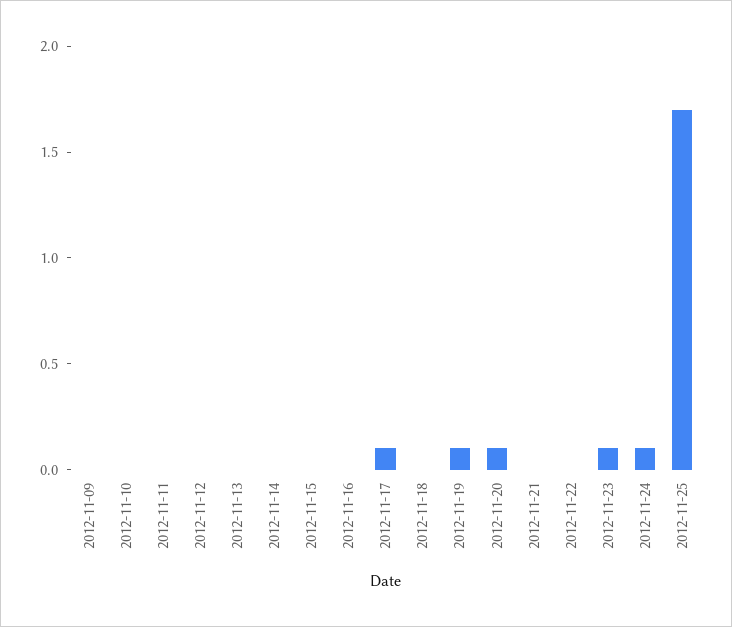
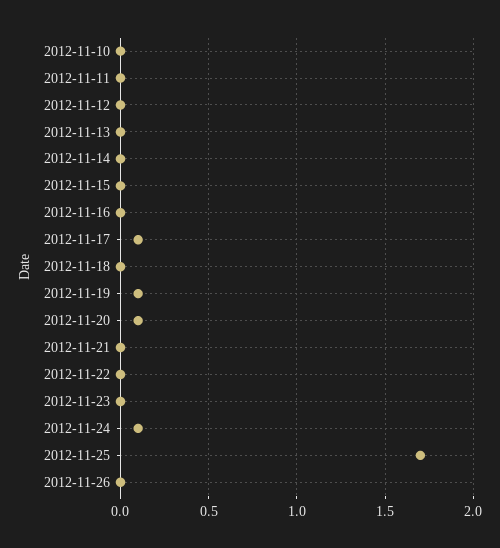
2012-11-09: 0 -> none
2012-11-23: 0.1 -> 0
2012-11-26: none -> 0

